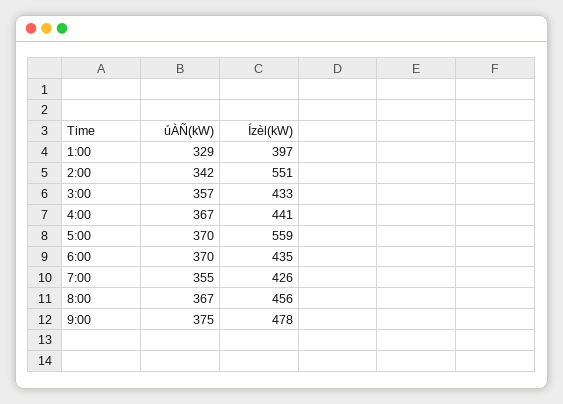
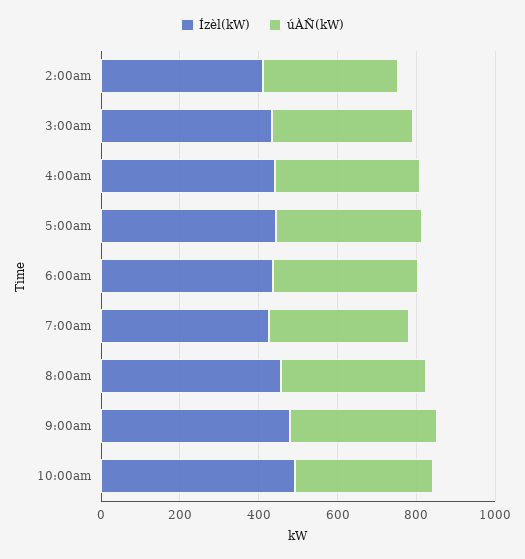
úÀÑ(kW), 1:00: 329 -> none
Ízèl(kW), 1:00: 397 -> none
Ízèl(kW), 2:00: 551 -> 400
Ízèl(kW), 5:00: 559 -> 450
Ízèl(kW), 10:00am: none -> 500
úÀÑ(kW), 10:00am: none -> 350

